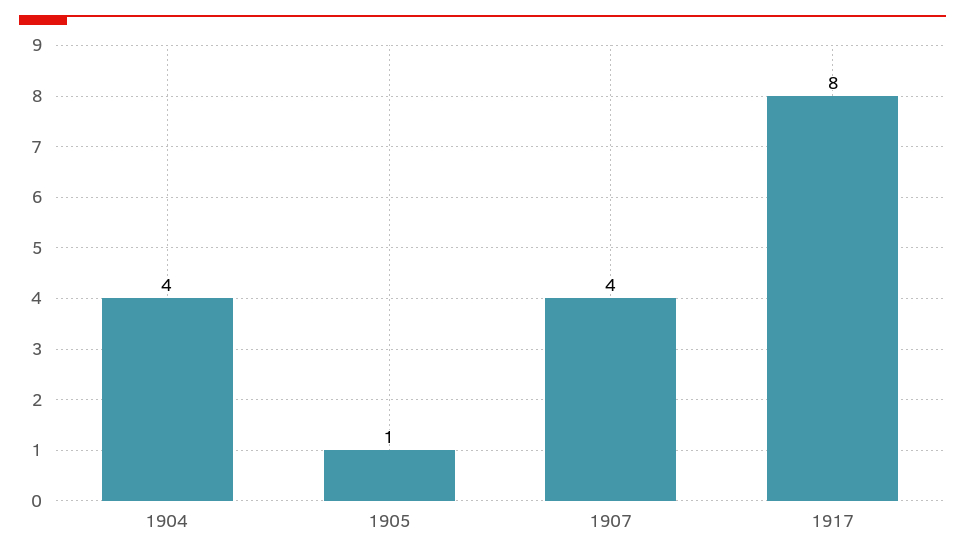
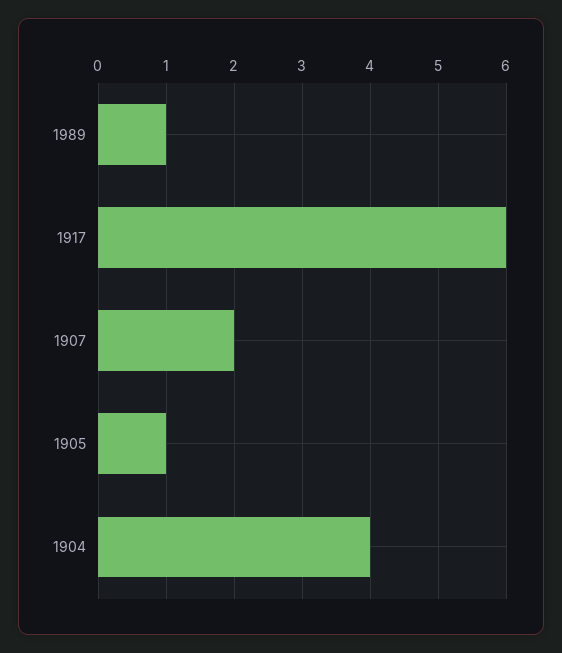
1907: 4 -> 2
1917: 8 -> 6
1989: none -> 1

